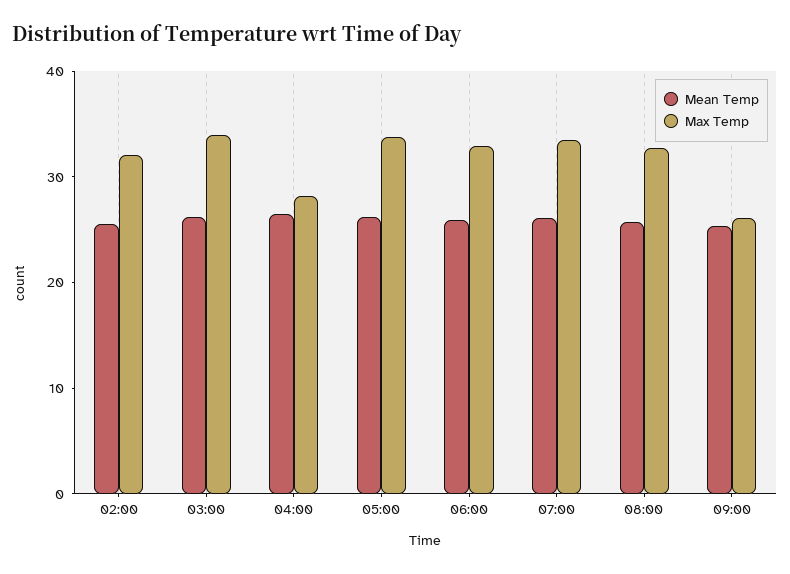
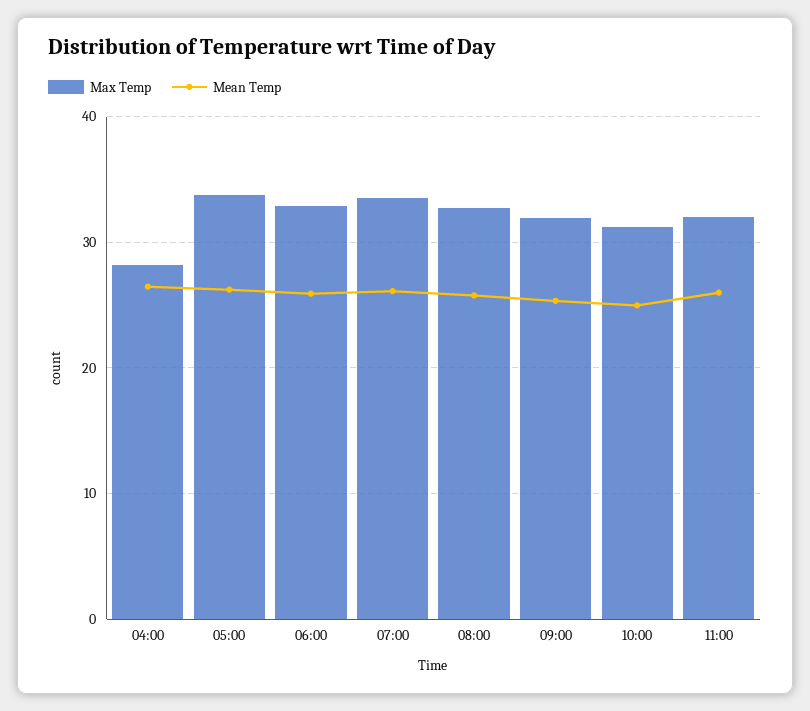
Mean Temp, 02:00: 26 -> none
Max Temp, 02:00: 32 -> none
Mean Temp, 03:00: 26 -> none
Max Temp, 03:00: 34 -> none
Max Temp, 09:00: 26 -> 32
Max Temp, 10:00: none -> 31
Mean Temp, 10:00: none -> 25
Max Temp, 11:00: none -> 32
Mean Temp, 11:00: none -> 26

